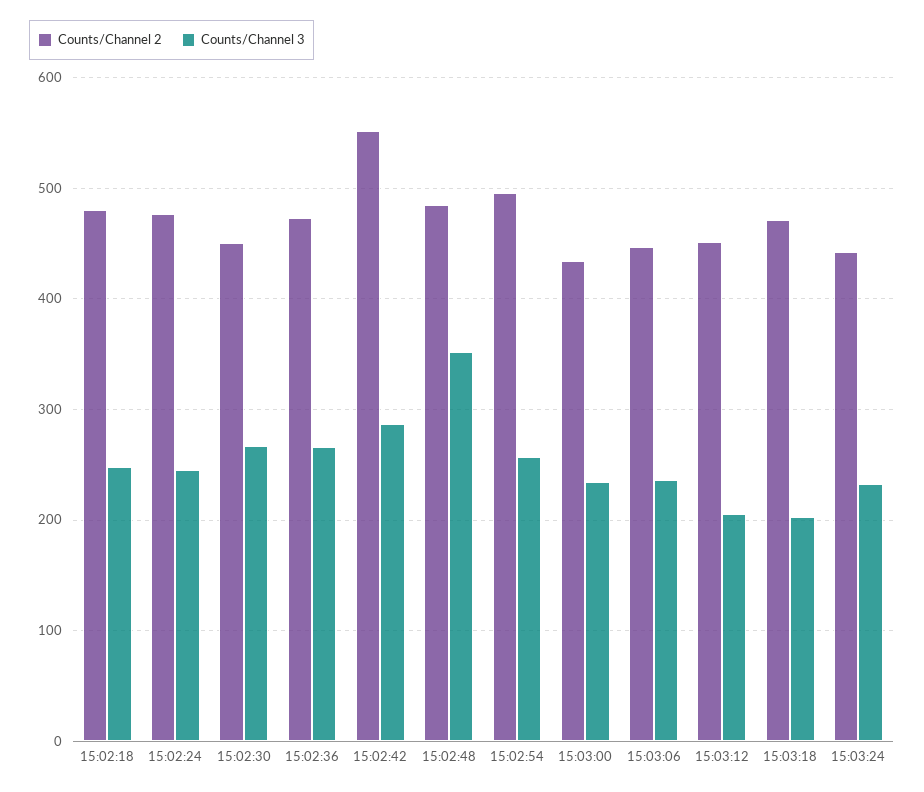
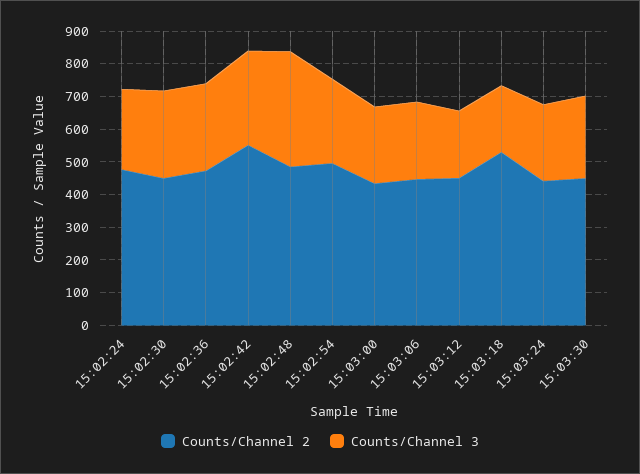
Counts/Channel 2, 15:02:18: 480 -> none
Counts/Channel 3, 15:02:18: 250 -> none
Counts/Channel 2, 15:03:18: 470 -> 525
Counts/Channel 2, 15:03:30: none -> 450
Counts/Channel 3, 15:03:30: none -> 250

